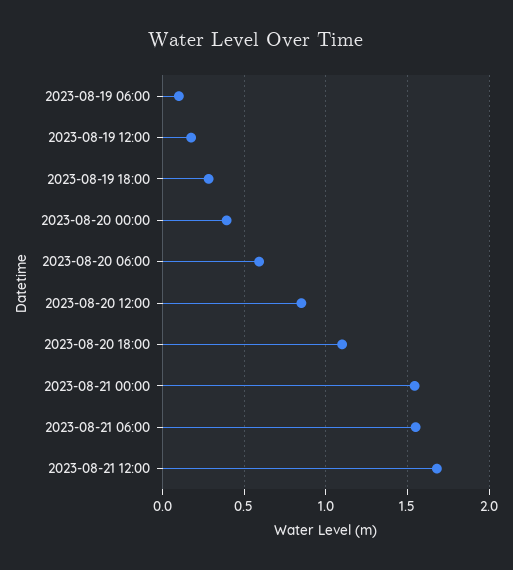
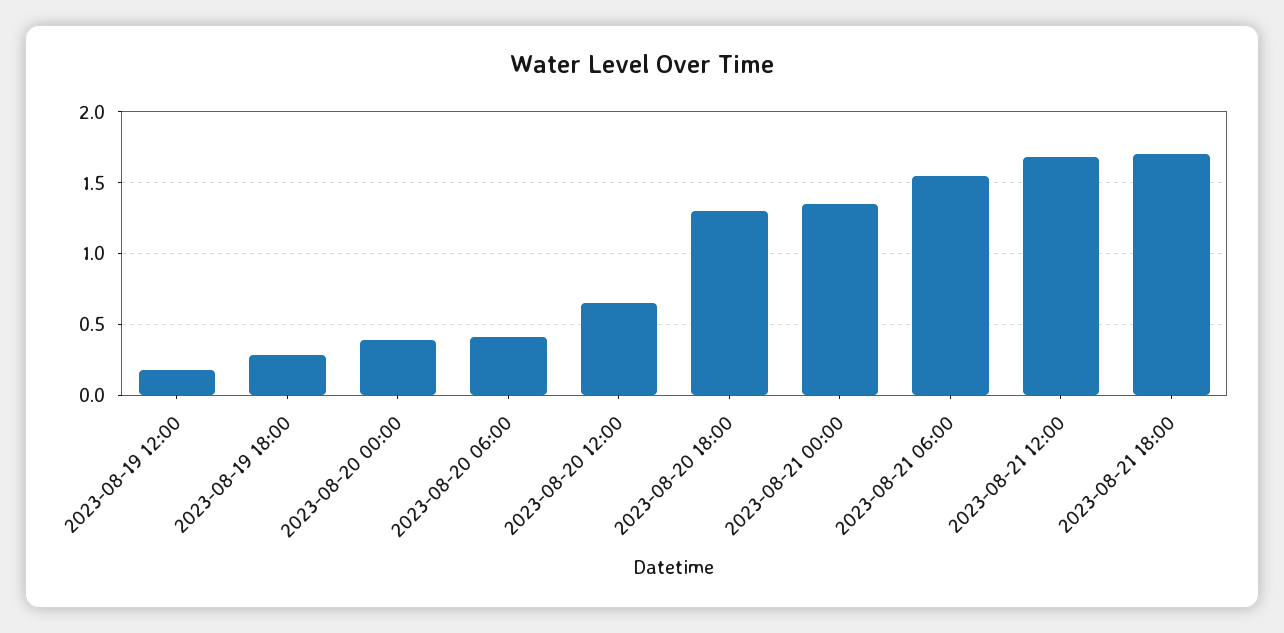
2023-08-19 06:00: 0.1 -> none
2023-08-20 06:00: 0.6 -> 0.4
2023-08-20 12:00: 0.85 -> 0.65
2023-08-20 18:00: 1.1 -> 1.3
2023-08-21 00:00: 1.55 -> 1.35
2023-08-21 18:00: none -> 1.7

